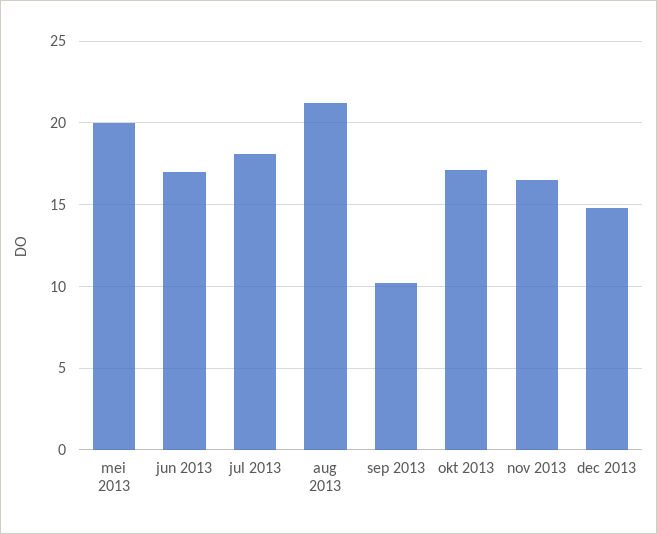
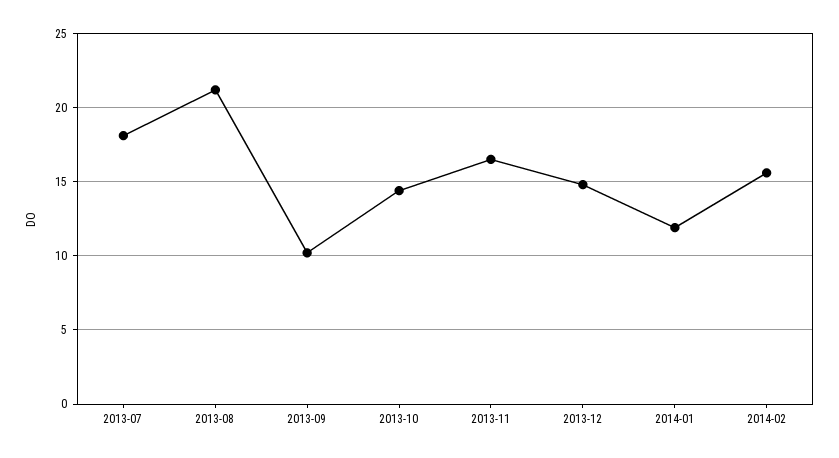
mei 2013: 20 -> none
jun 2013: 17 -> none
okt 2013: 17 -> 14.5
2014-01: none -> 12
2014-02: none -> 15.5

